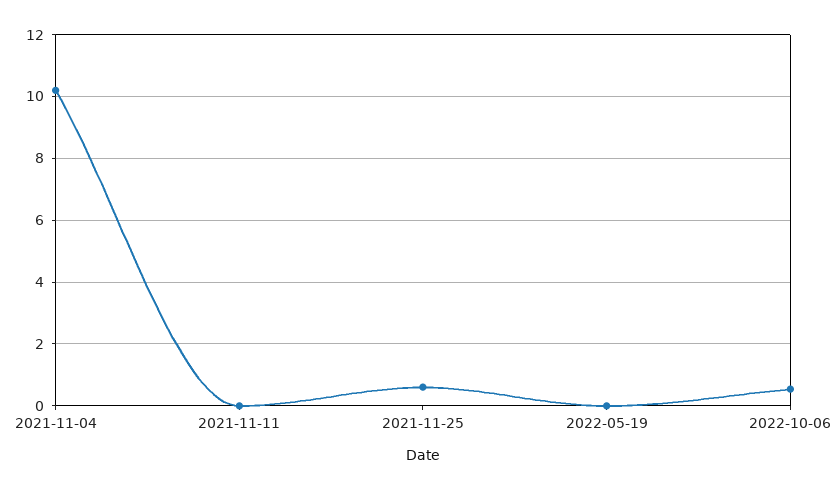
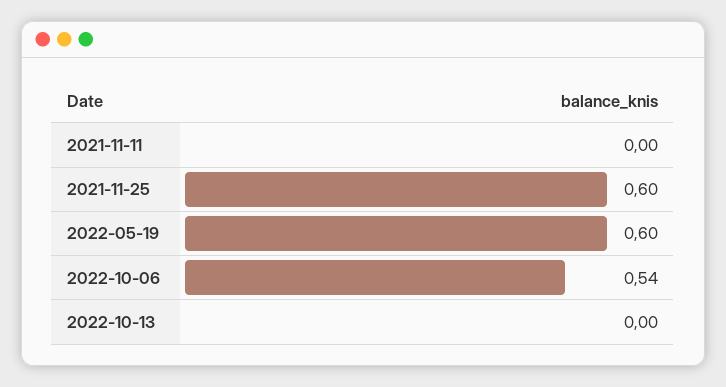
2021-11-04: 10.2 -> none
2022-05-19: 0 -> 0.6
2022-10-13: none -> 0

